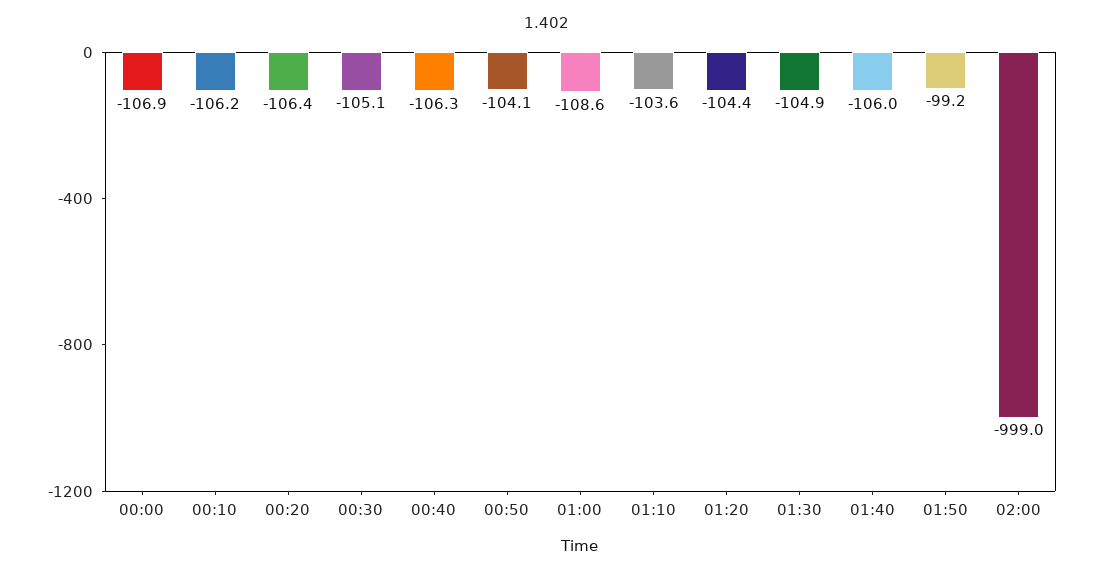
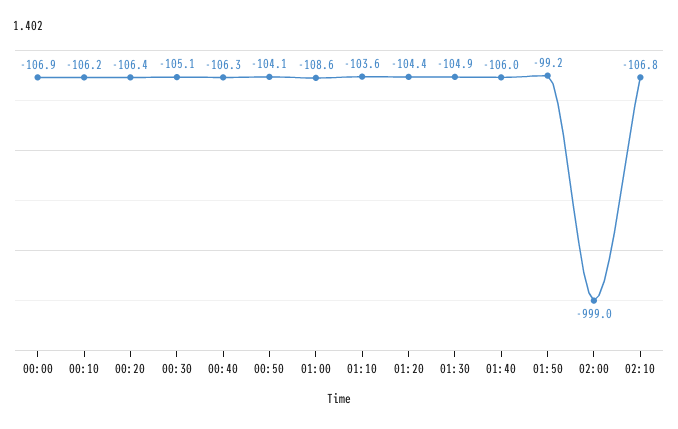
02:10: none -> -106.8

